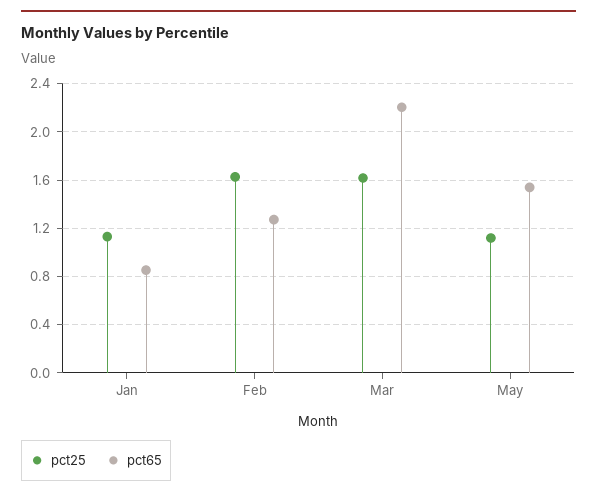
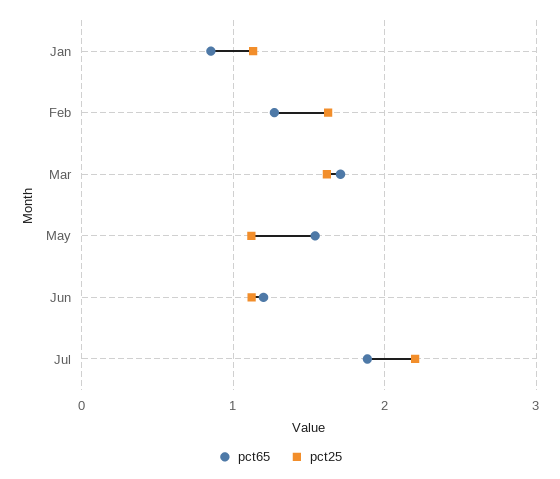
pct65, Mar: 2.2 -> 1.7
pct65, Jun: none -> 1.2
pct25, Jun: none -> 1.1
pct65, Jul: none -> 1.9
pct25, Jul: none -> 2.2

